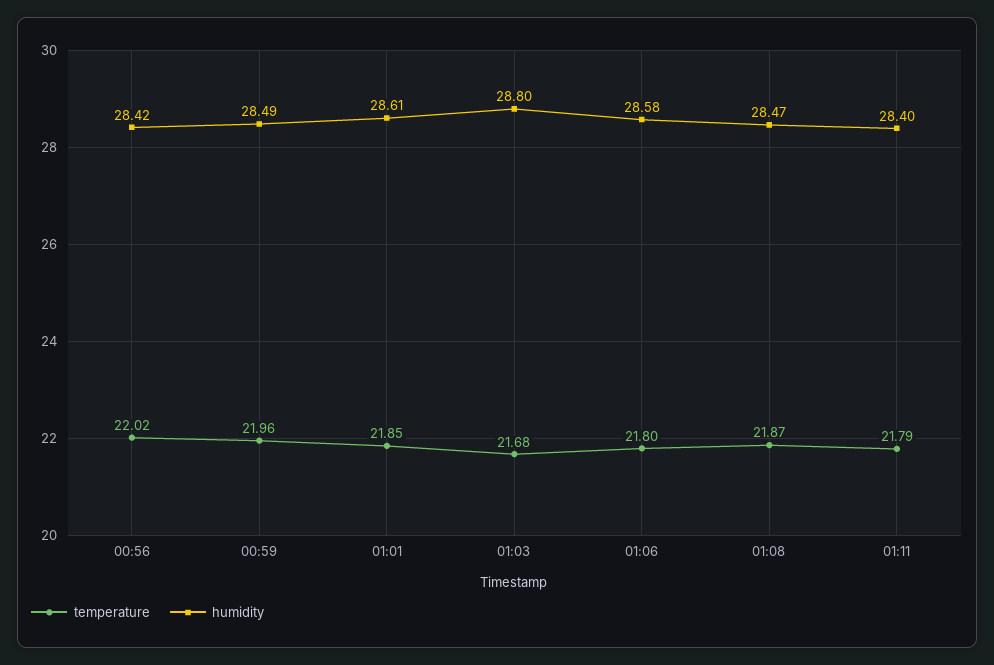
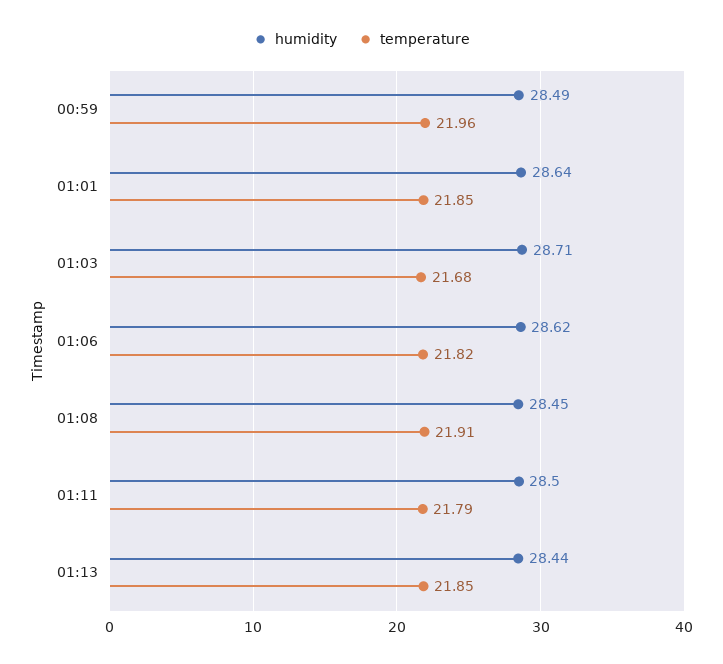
temperature, 00:56: 22.02 -> none
humidity, 00:56: 28.42 -> none
humidity, 01:01: 28.61 -> 28.64
humidity, 01:03: 28.8 -> 28.71
temperature, 01:06: 21.8 -> 21.82
humidity, 01:06: 28.58 -> 28.62
temperature, 01:08: 21.87 -> 21.91
humidity, 01:08: 28.47 -> 28.45
humidity, 01:11: 28.4 -> 28.5
humidity, 01:13: none -> 28.44
temperature, 01:13: none -> 21.85

